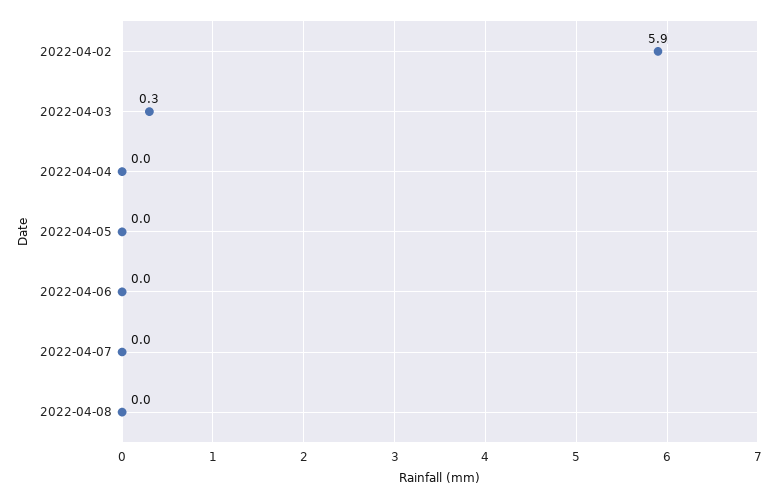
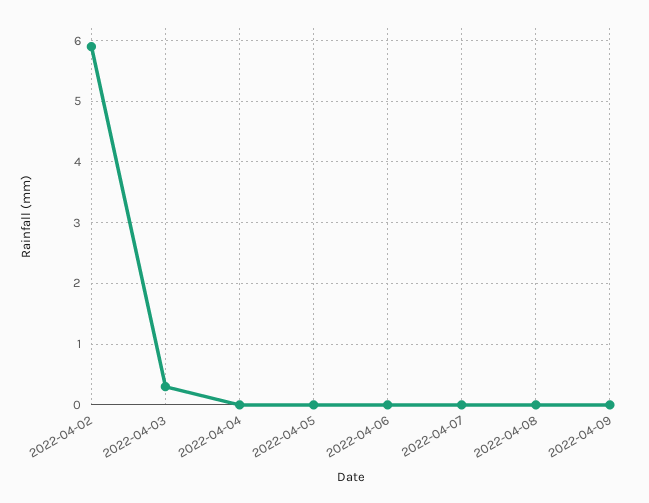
2022-04-09: none -> 0

